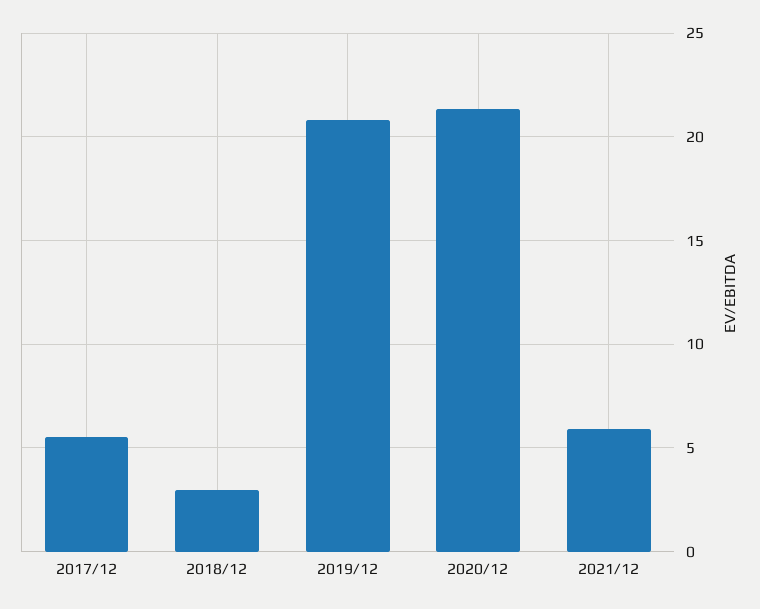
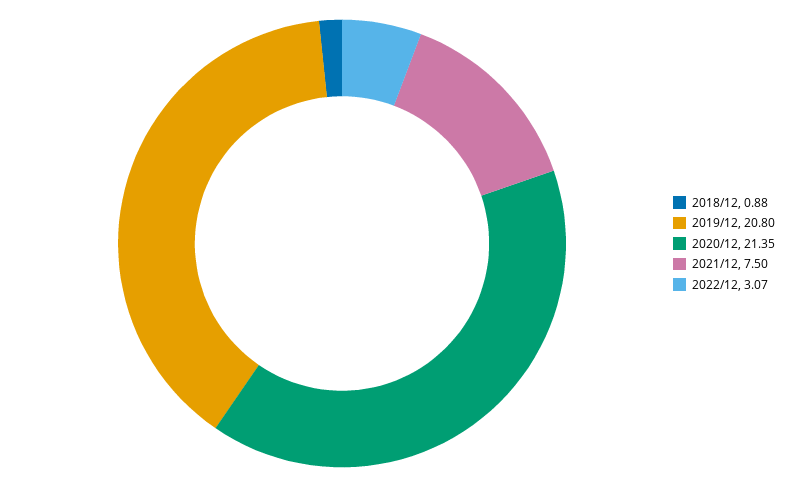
2017/12: 5.5 -> none
2018/12: 3 -> 0.88
2021/12: 6 -> 7.5
2022/12: none -> 3.07

